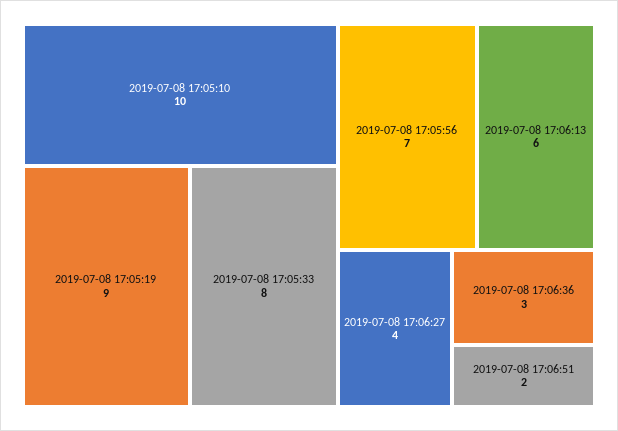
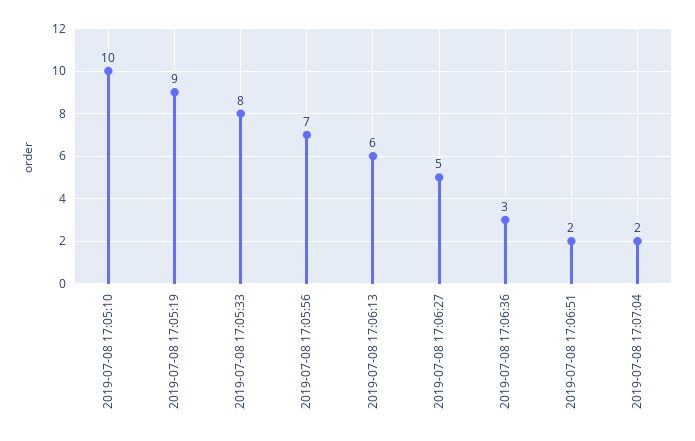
2019-07-08 17:06:27: 4 -> 5
2019-07-08 17:07:04: none -> 2

